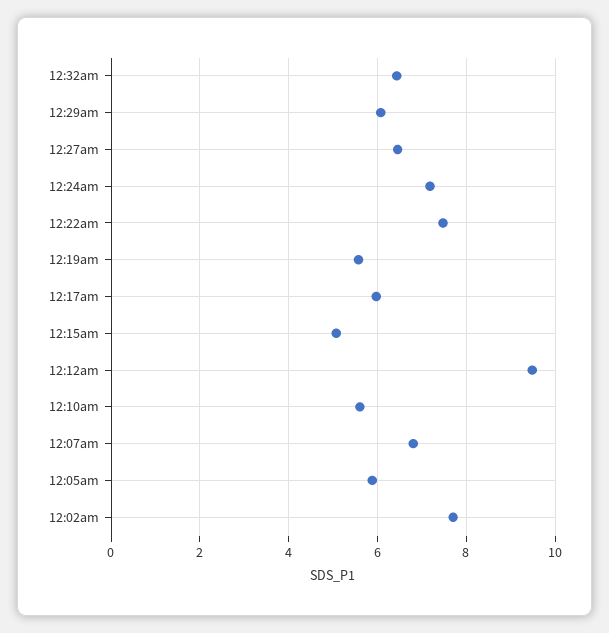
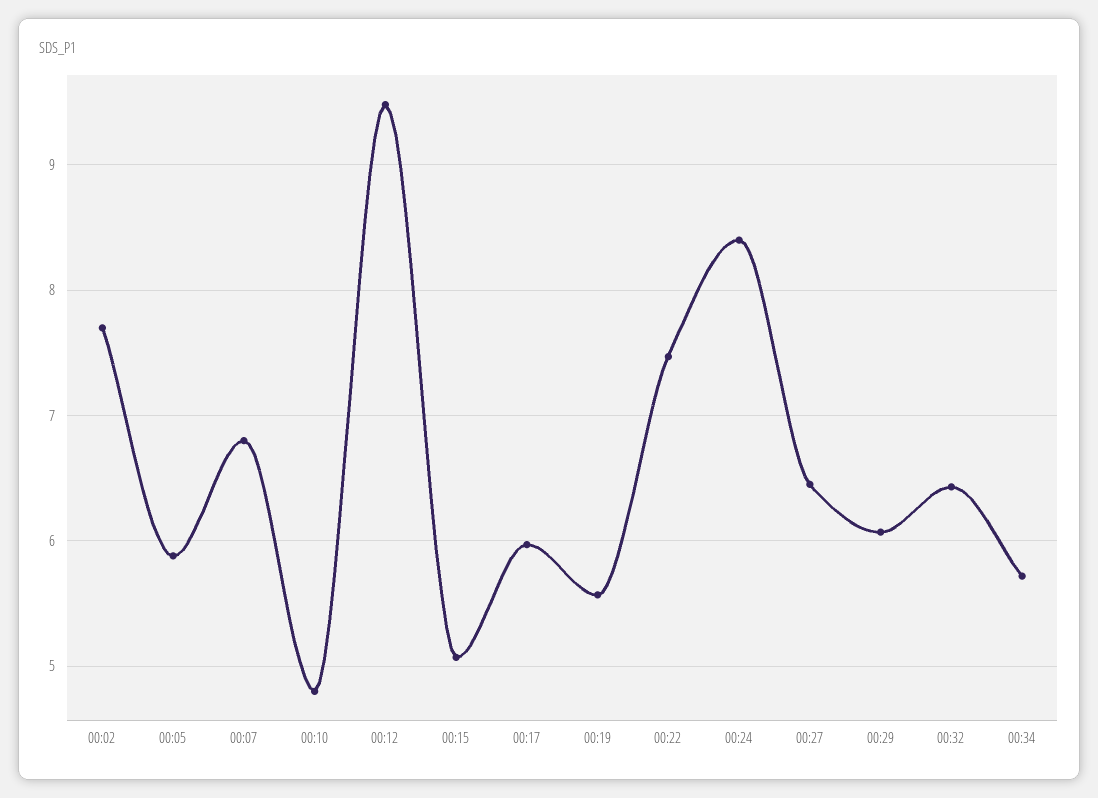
12:24am: 7.2 -> 8.4
12:10am: 5.6 -> 4.8
00:34: none -> 5.7

